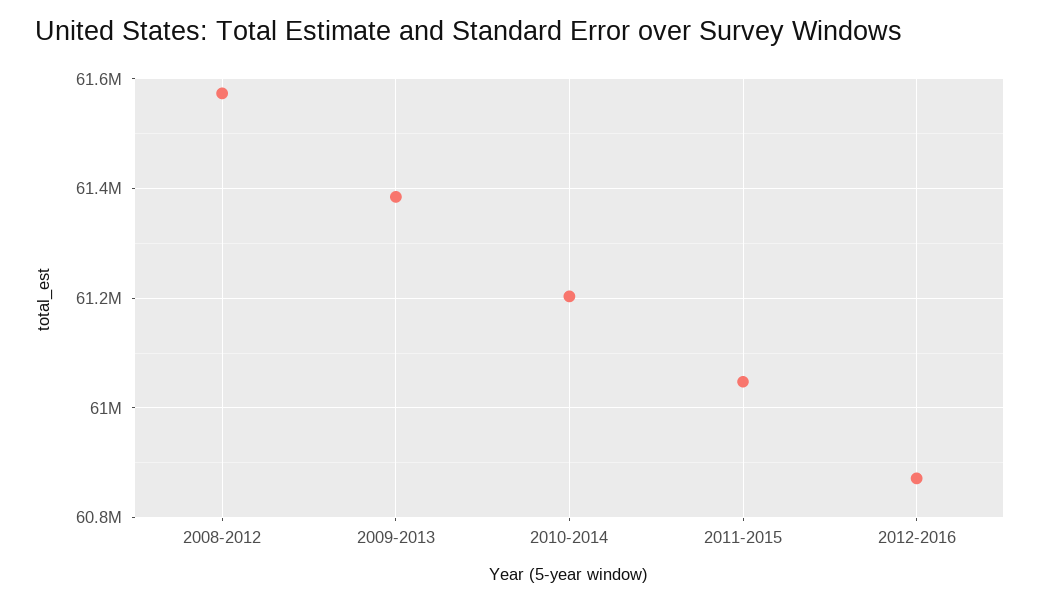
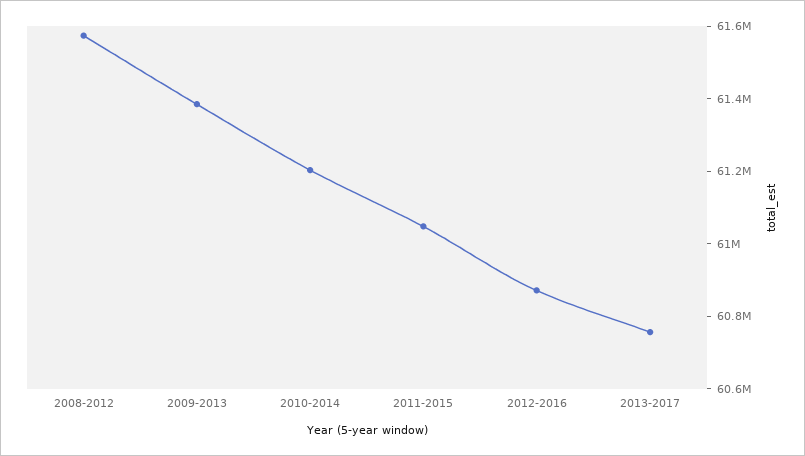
2013-2017: none -> 60750000

